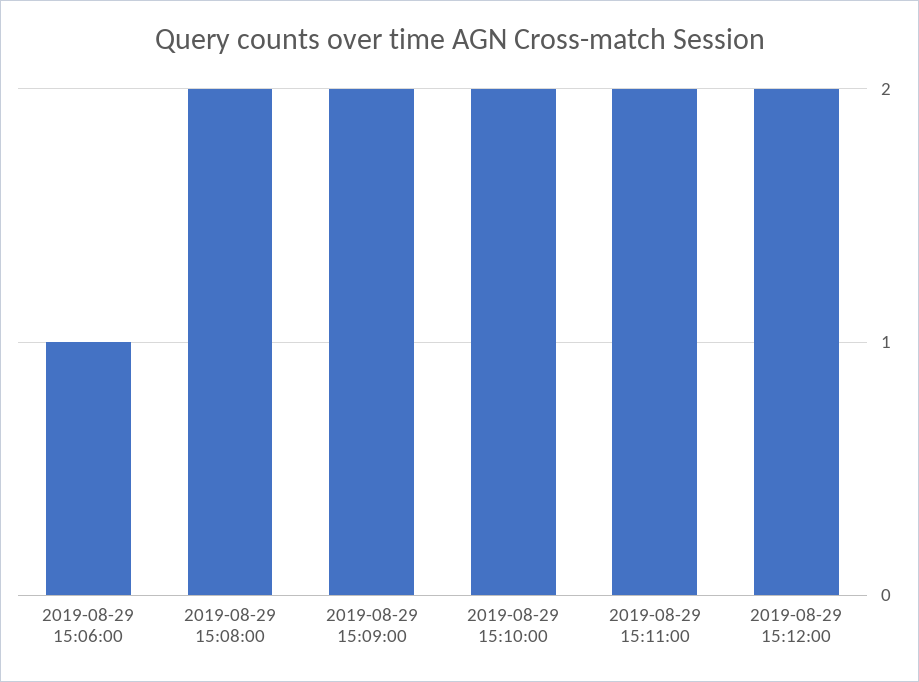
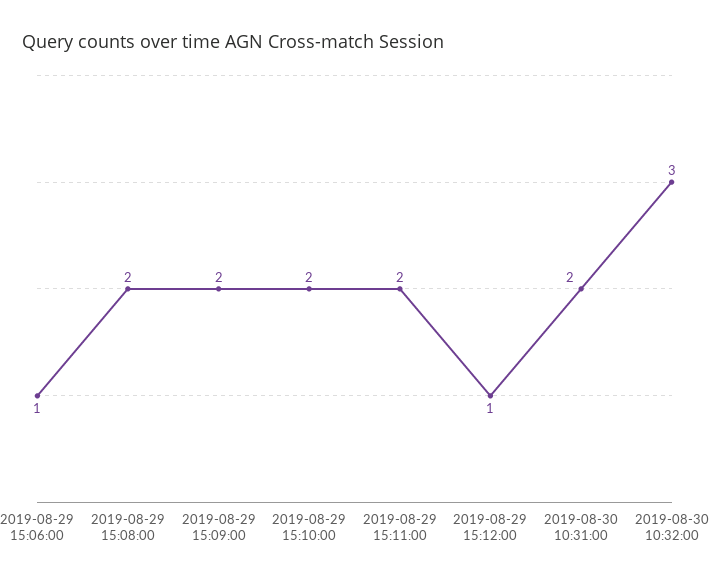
2019-08-29 15:12:00: 2 -> 1
2019-08-30 10:31:00: none -> 2
2019-08-30 10:32:00: none -> 3

